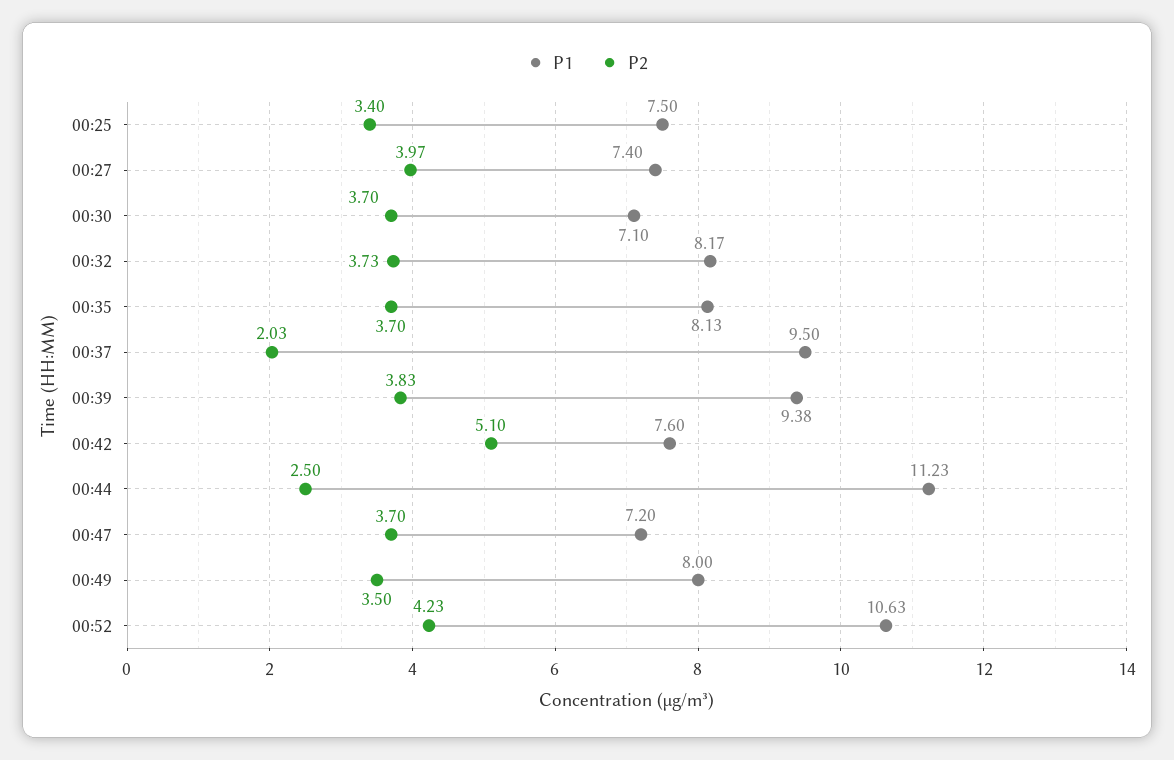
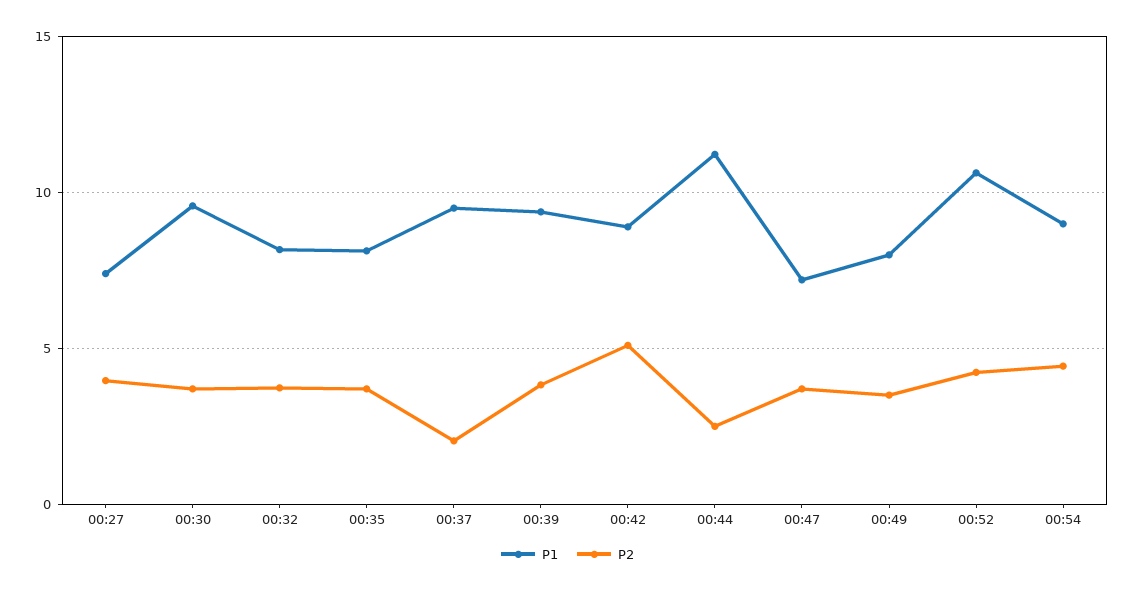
P1, 00:25: 7.5 -> none
P2, 00:25: 3.4 -> none
P1, 00:30: 7.1 -> 9.5
P1, 00:42: 7.6 -> 9
P1, 00:54: none -> 9
P2, 00:54: none -> 4.5

